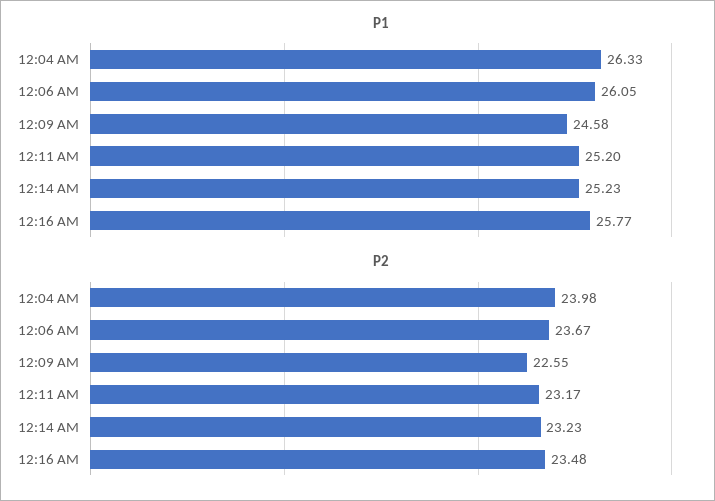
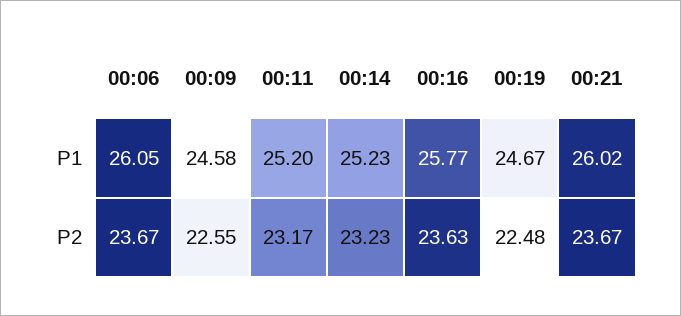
P1, 12:04 AM: 26.33 -> none
P2, 12:04 AM: 23.98 -> none
P2, 12:16 AM: 23.48 -> 23.63
P1, 00:19: none -> 24.67
P1, 00:21: none -> 26.02
P2, 00:19: none -> 22.48
P2, 00:21: none -> 23.67

